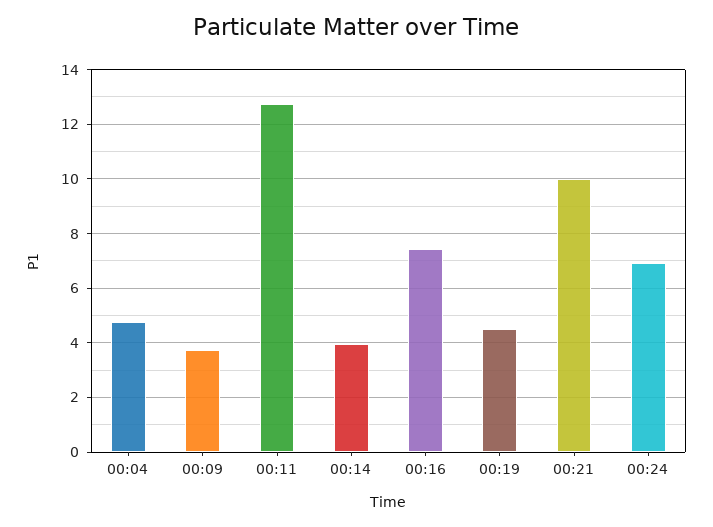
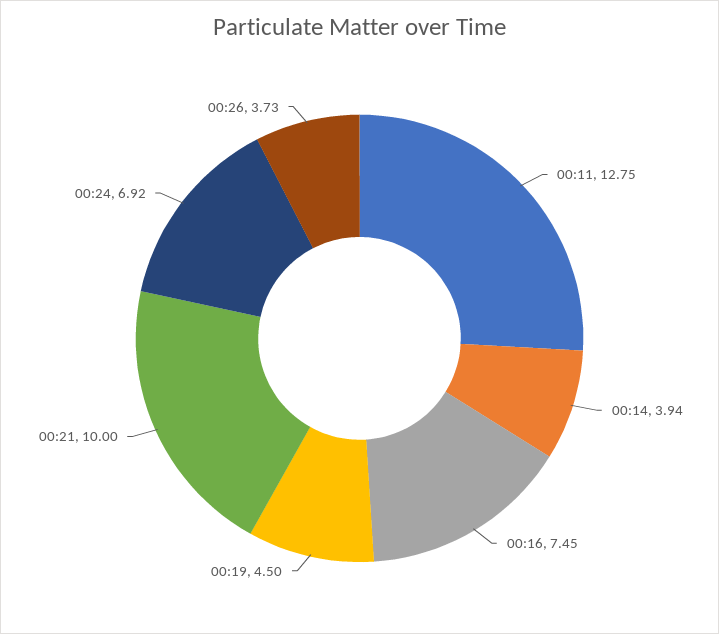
00:04: 4.75 -> none
00:09: 3.75 -> none
00:26: none -> 3.73

